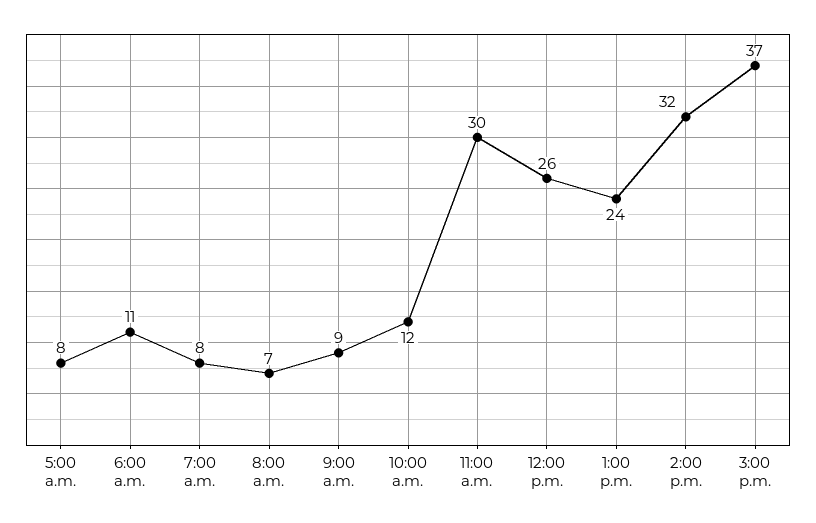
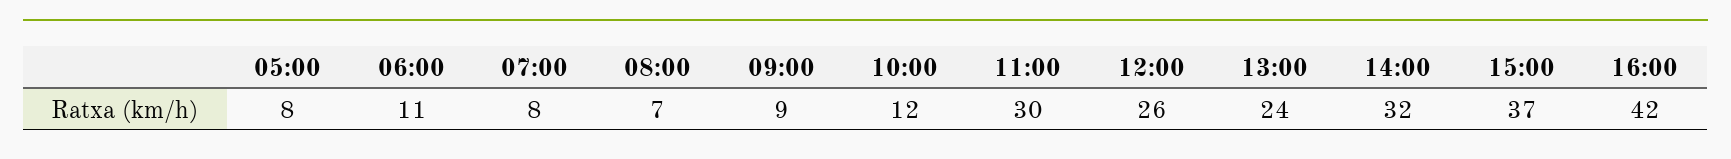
16:00: none -> 42

